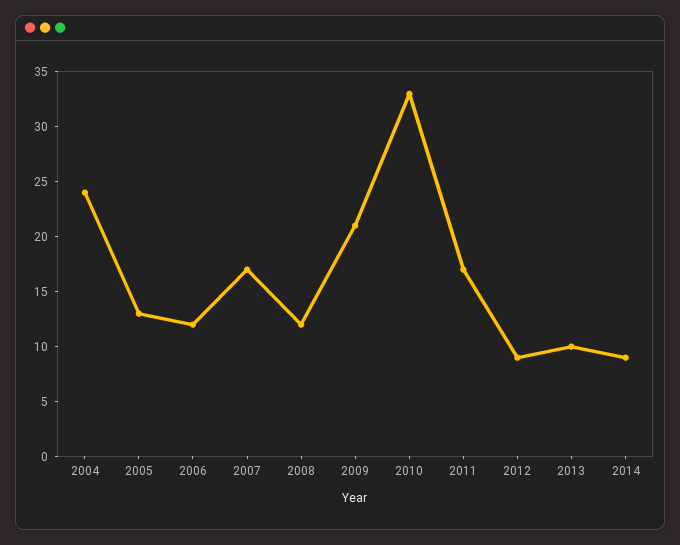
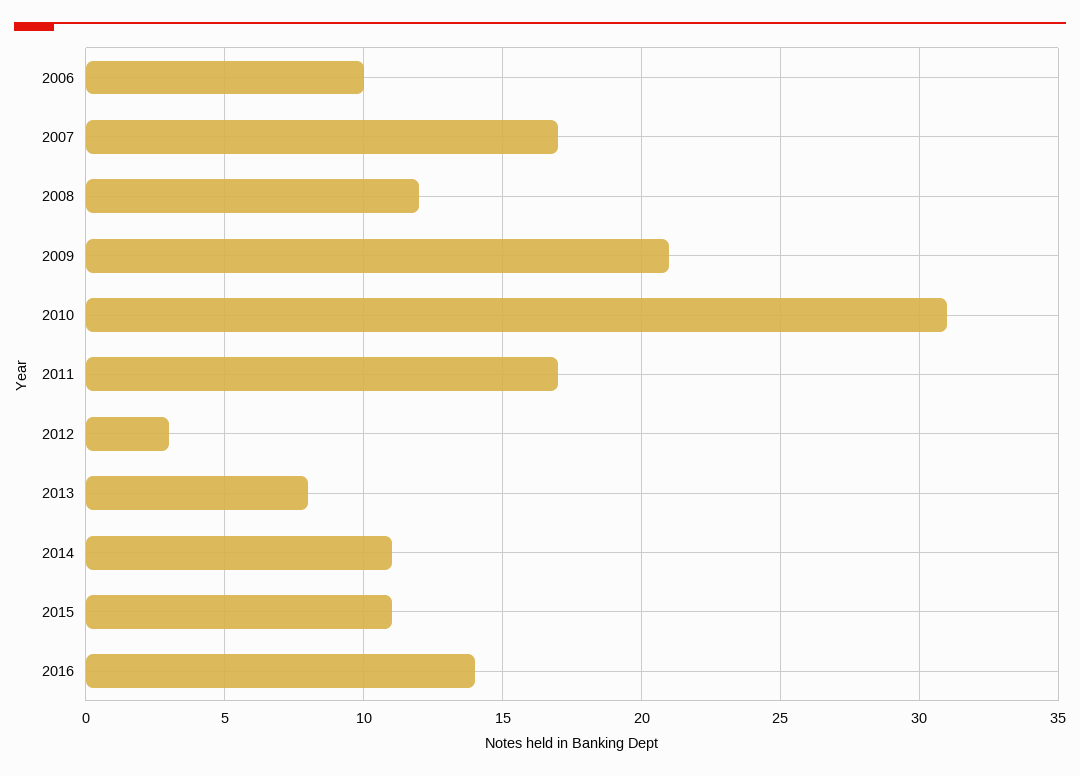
2004: 24 -> none
2005: 13 -> none
2006: 12 -> 10
2010: 33 -> 31
2012: 9 -> 3
2013: 10 -> 8
2014: 9 -> 11
2015: none -> 11
2016: none -> 14

